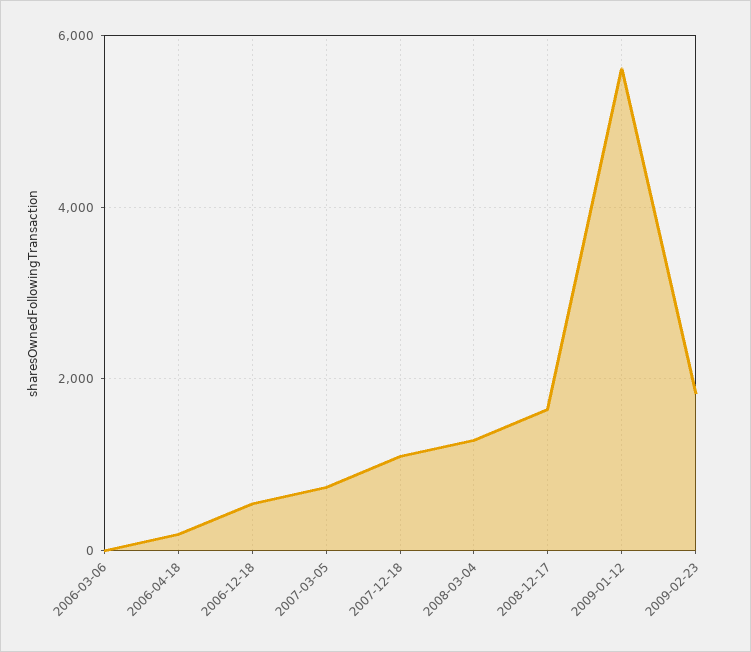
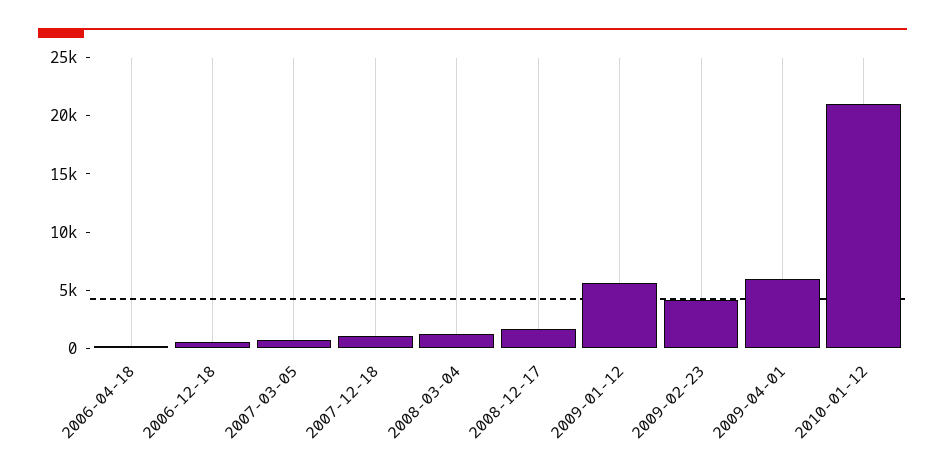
2006-03-06: 0 -> none
2009-02-23: 1800 -> 4000
2009-04-01: none -> 6000
2010-01-12: none -> 21000

